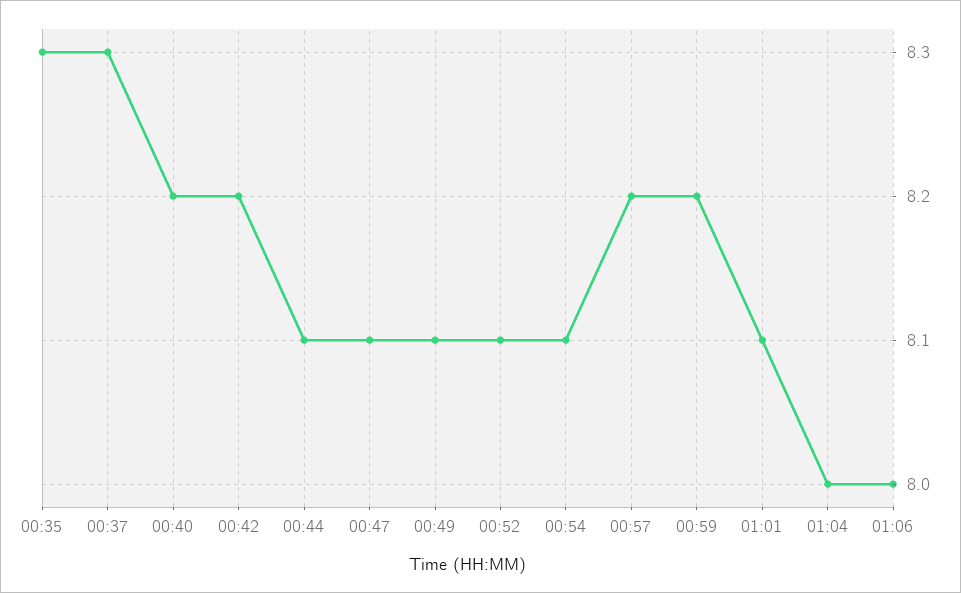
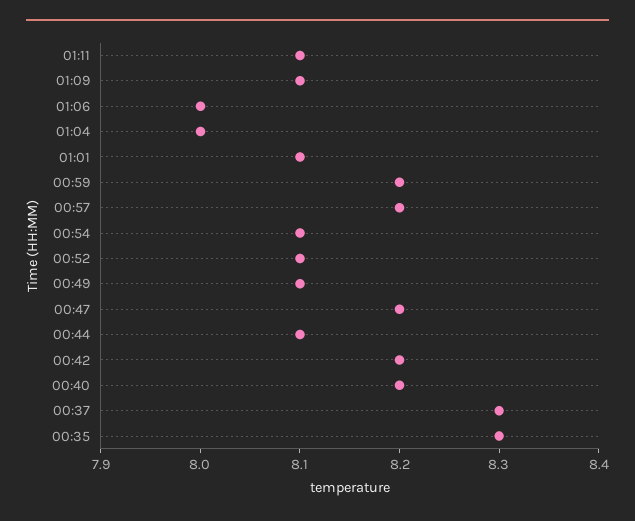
00:47: 8.1 -> 8.2
01:11: none -> 8.1
01:09: none -> 8.1

